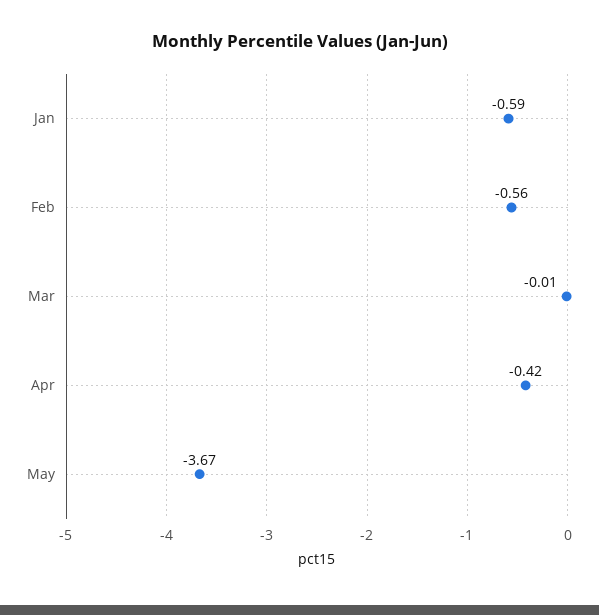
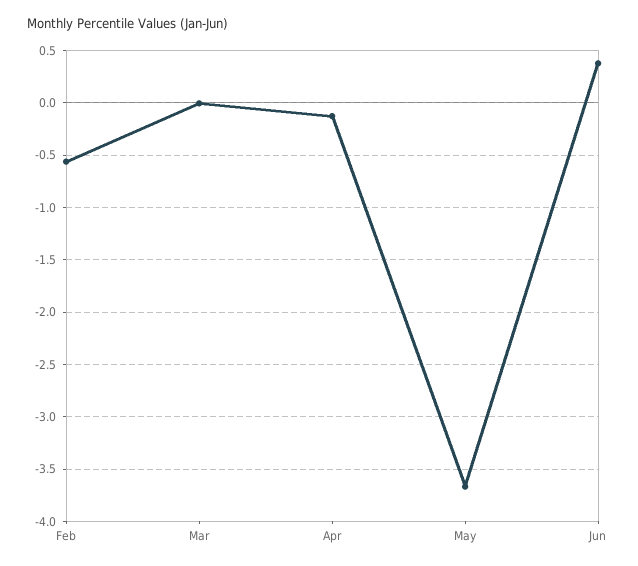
Jan: -0.59 -> none
Apr: -0.42 -> -0.1
Jun: none -> 0.4

